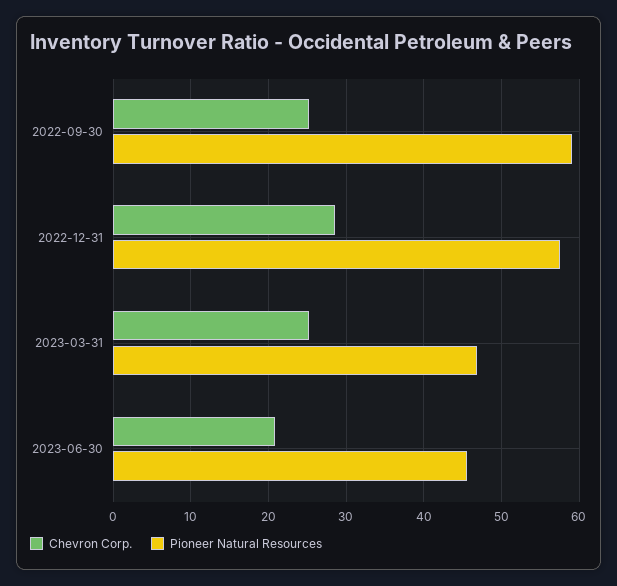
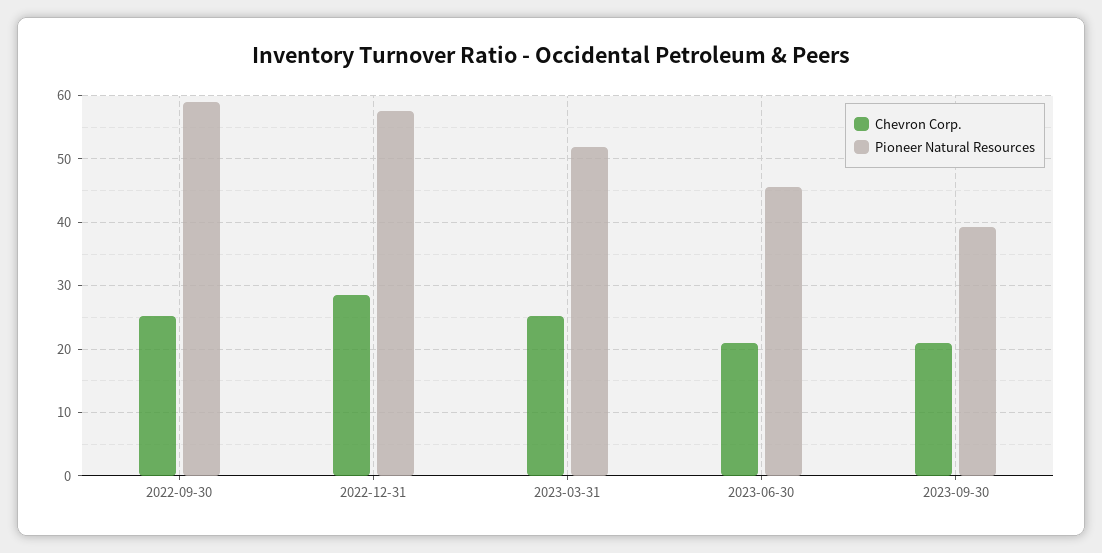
Pioneer Natural Resources, 2023-03-31: 47 -> 52
Chevron Corp., 2023-09-30: none -> 21
Pioneer Natural Resources, 2023-09-30: none -> 39

